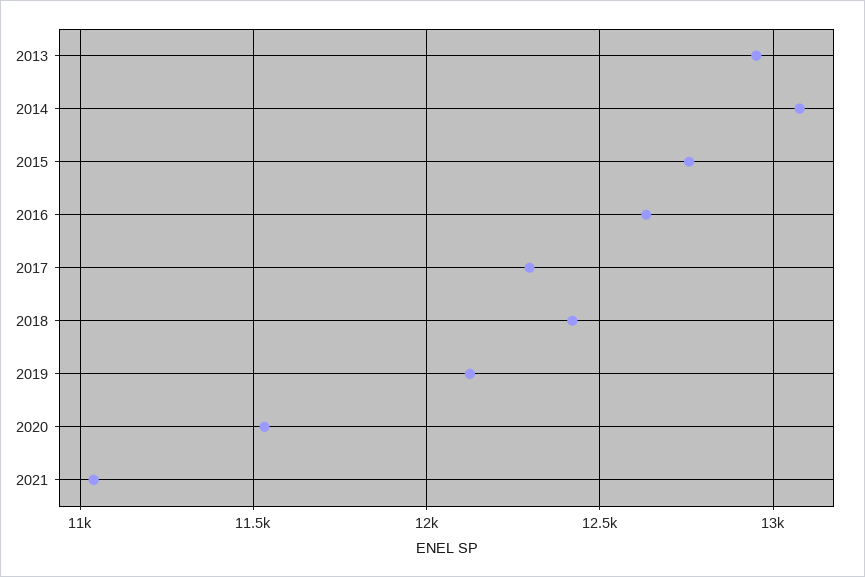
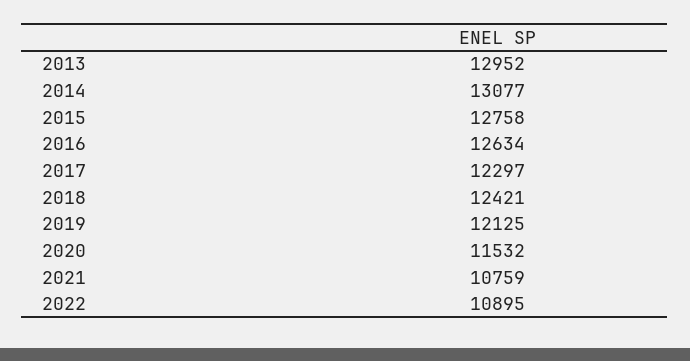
2021: 11050 -> 10759
2022: none -> 10895

